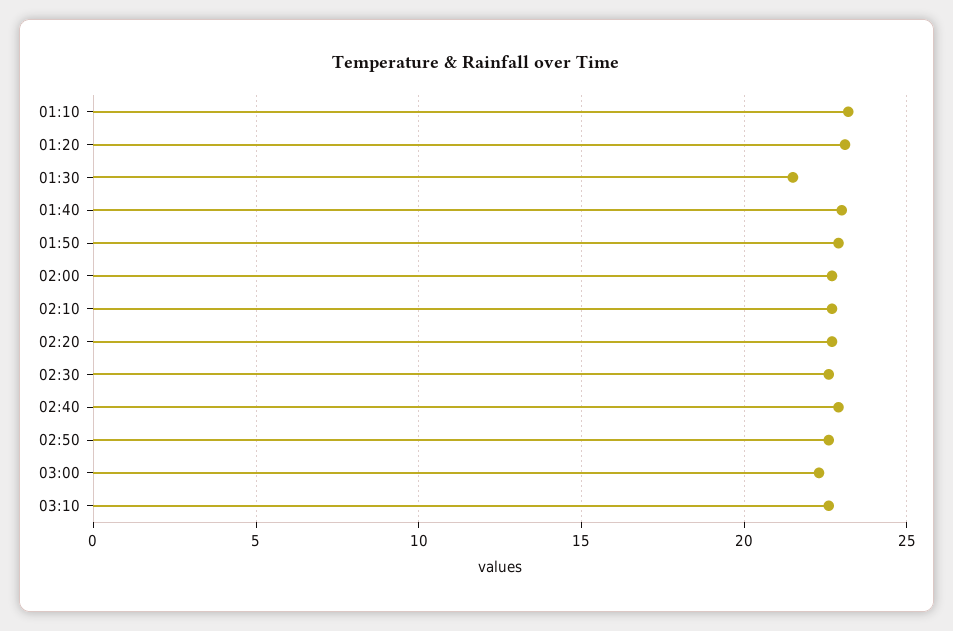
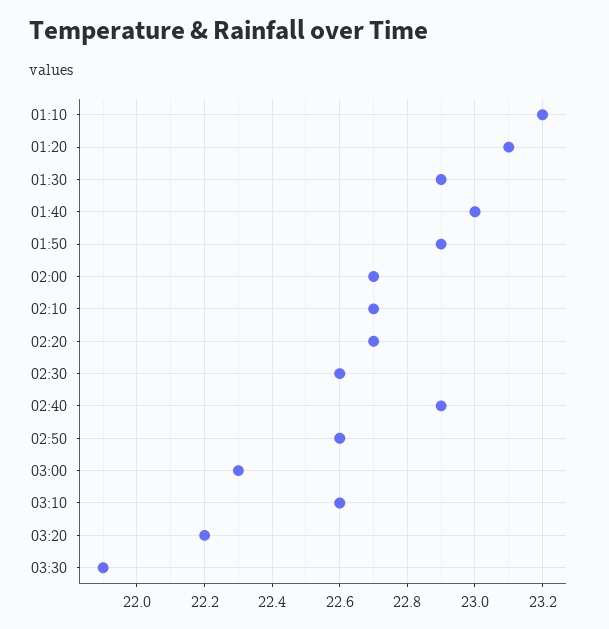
01:30: 21.5 -> 22.9
03:20: none -> 22.2
03:30: none -> 21.9

